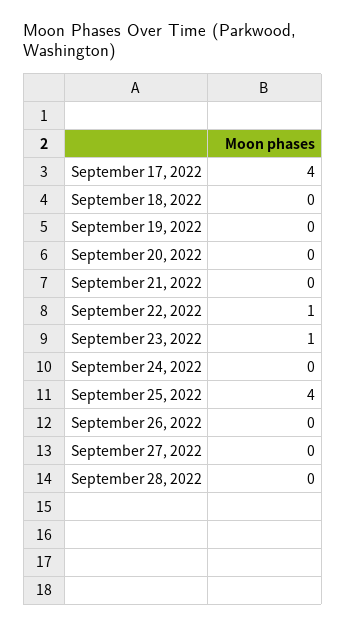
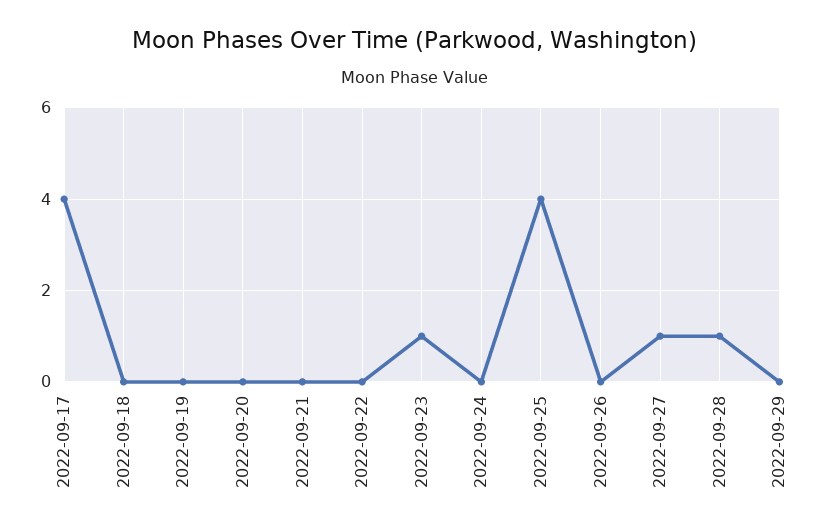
September 22, 2022: 1 -> 0
September 27, 2022: 0 -> 1
September 28, 2022: 0 -> 1
2022-09-29: none -> 0

